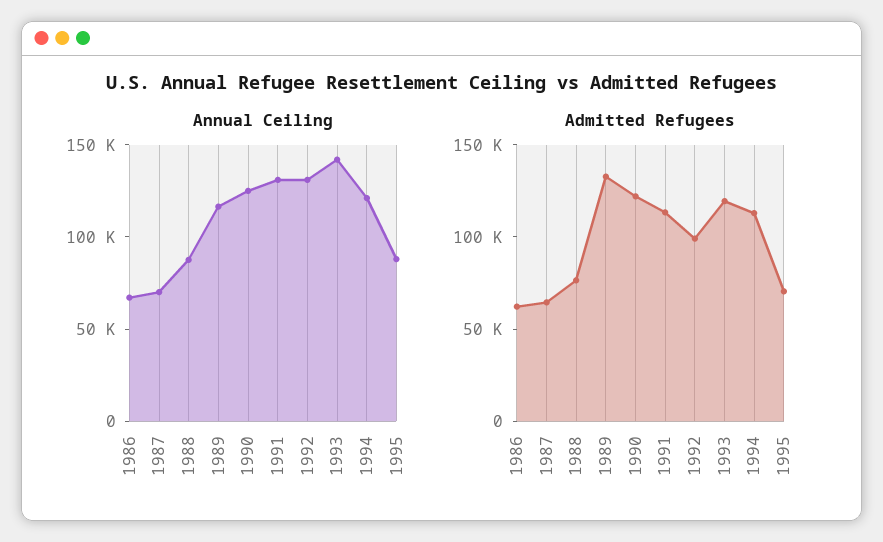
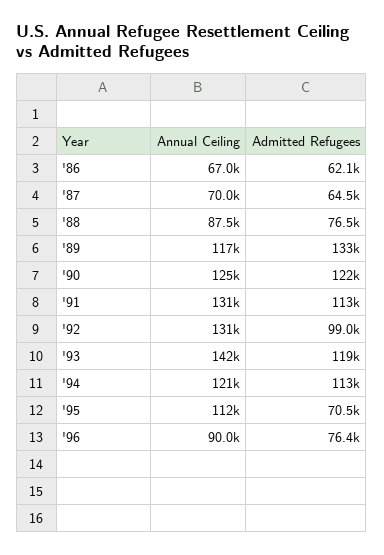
Annual Ceiling, 1995: 90000 -> 112000
Annual Ceiling, '96: none -> 90000
Admitted Refugees, '96: none -> 76400

